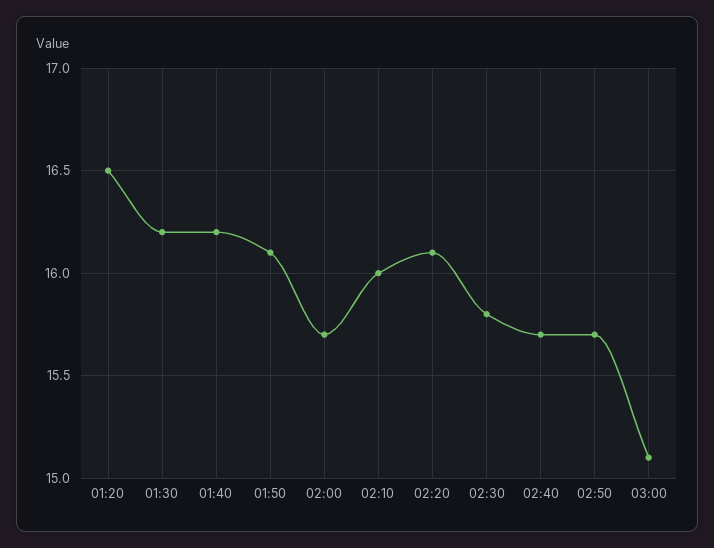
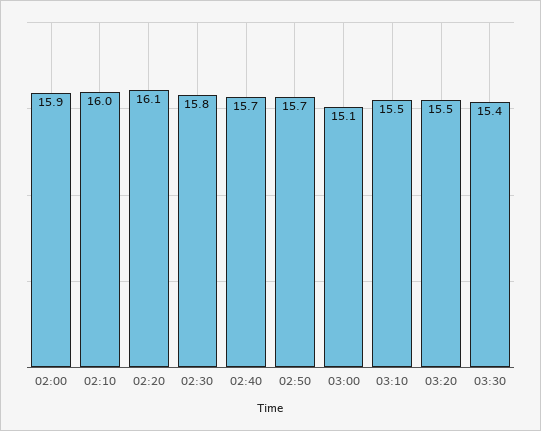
01:20: 16.5 -> none
01:30: 16.2 -> none
01:40: 16.2 -> none
01:50: 16.1 -> none
02:00: 15.7 -> 15.9
03:10: none -> 15.5
03:20: none -> 15.5
03:30: none -> 15.4

